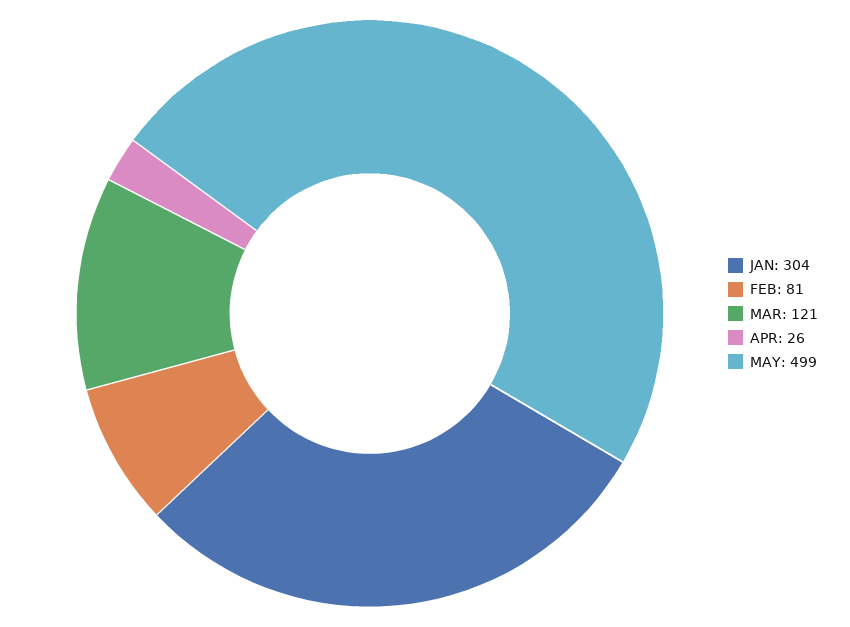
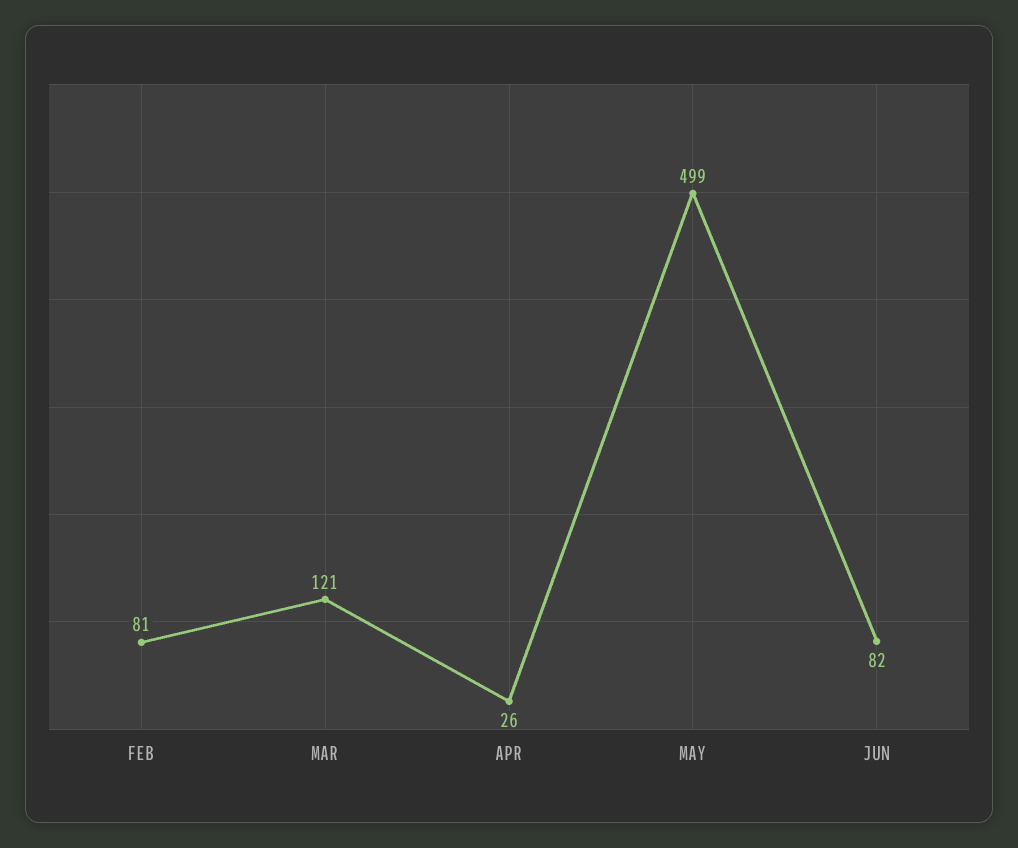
JAN: 304 -> none
JUN: none -> 82

